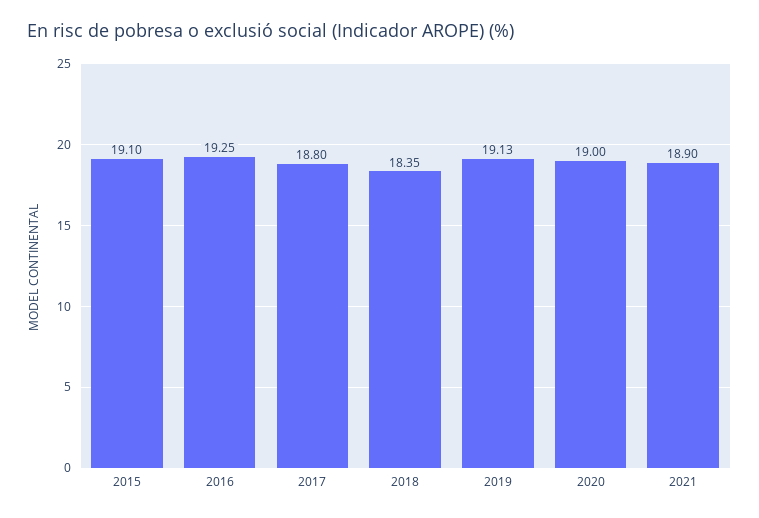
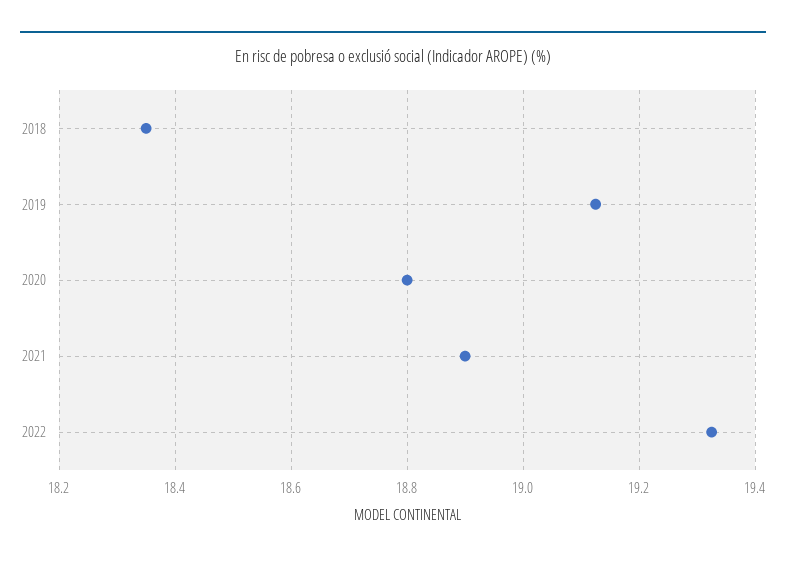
2015: 19.1 -> none
2016: 19.25 -> none
2017: 18.8 -> none
2020: 19 -> 18.8
2022: none -> 19.32

